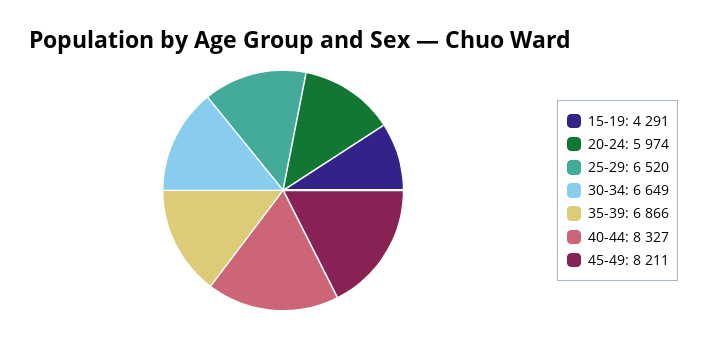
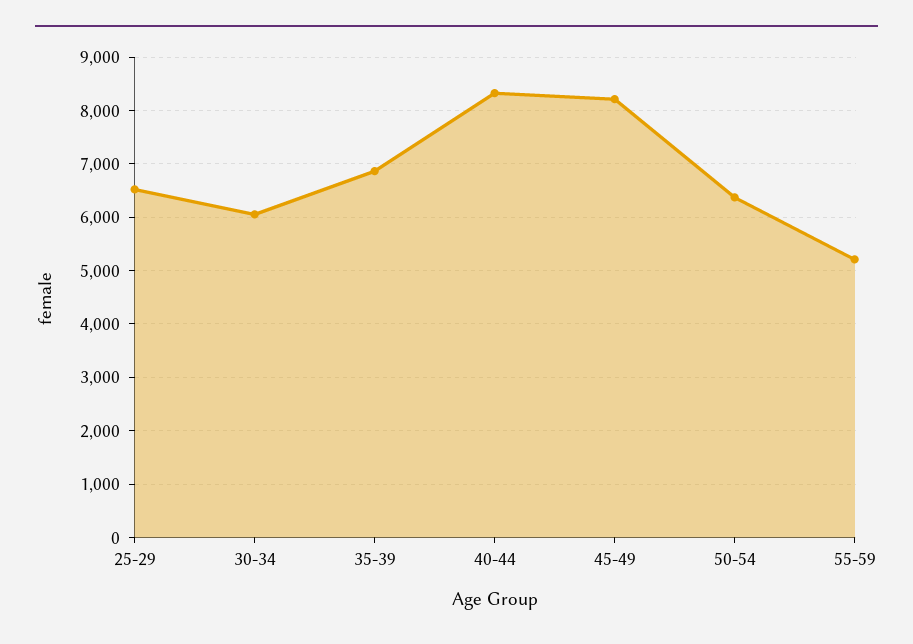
15-19: 4291 -> none
20-24: 5974 -> none
30-34: 6649 -> 6000
50-54: none -> 6400
55-59: none -> 5200

